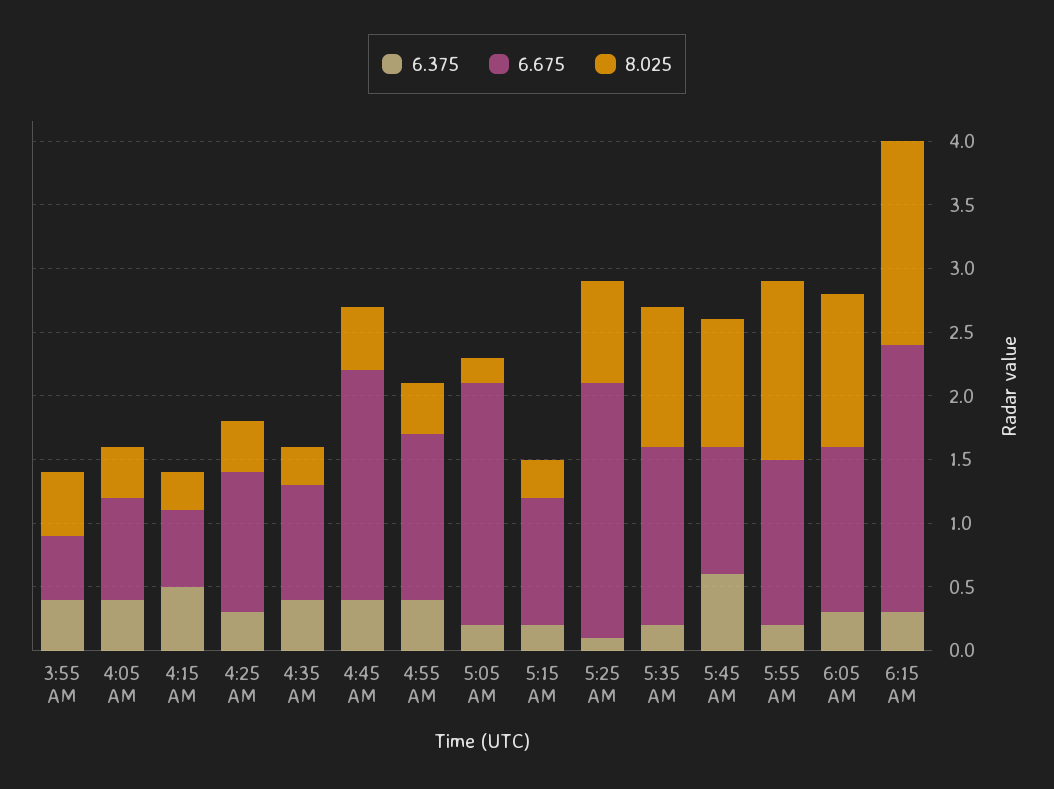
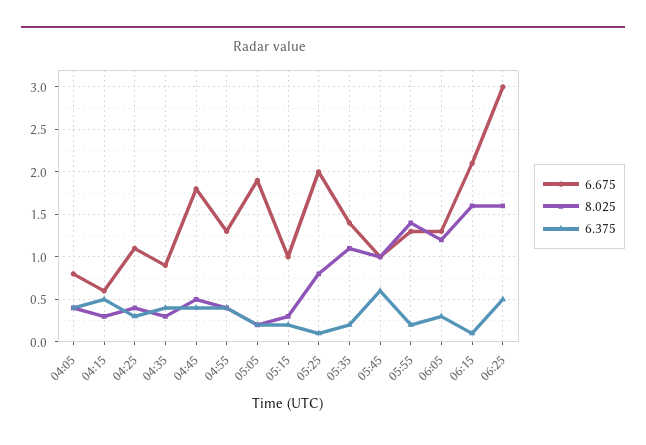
6.375, 3:55 AM: 0.4 -> none
6.675, 3:55 AM: 0.5 -> none
8.025, 3:55 AM: 0.5 -> none
6.375, 6:15 AM: 0.3 -> 0.1
6.675, 06:25: none -> 3
8.025, 06:25: none -> 1.6
6.375, 06:25: none -> 0.5

